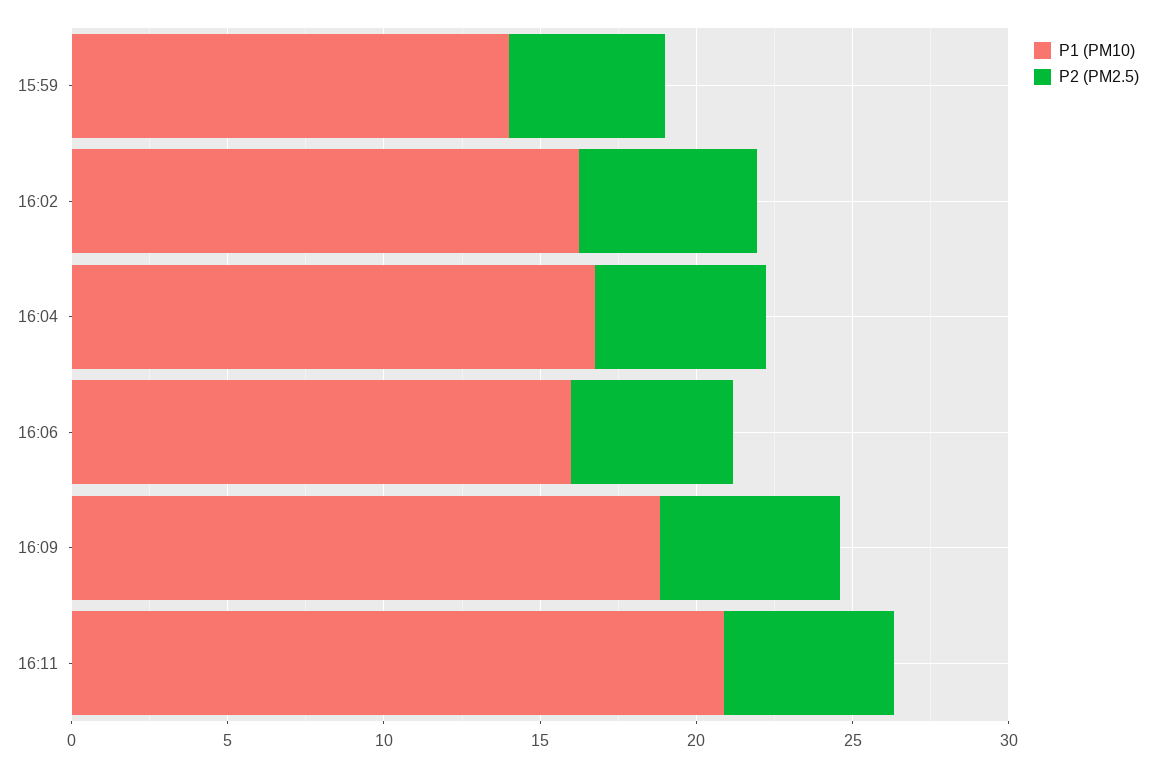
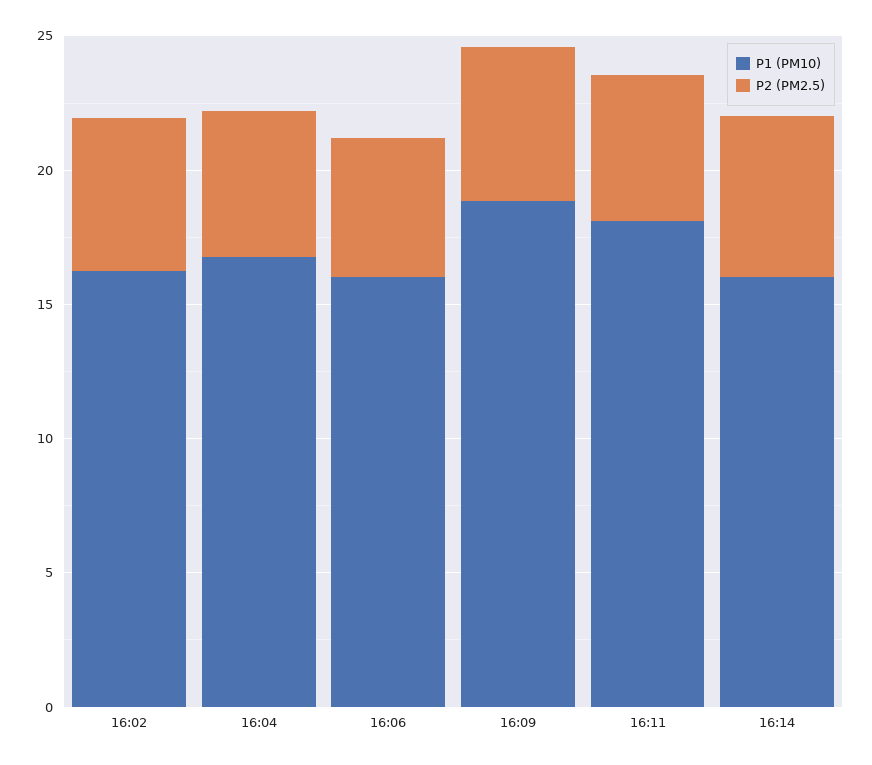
P1 (PM10), 15:59: 14 -> none
P2 (PM2.5), 15:59: 5 -> none
P1 (PM10), 16:11: 21 -> 18
P1 (PM10), 16:14: none -> 16
P2 (PM2.5), 16:14: none -> 6

